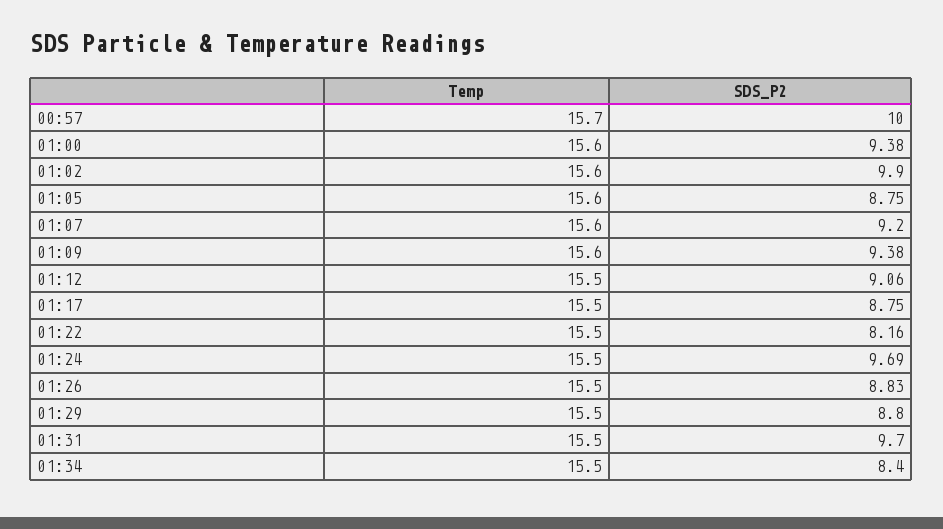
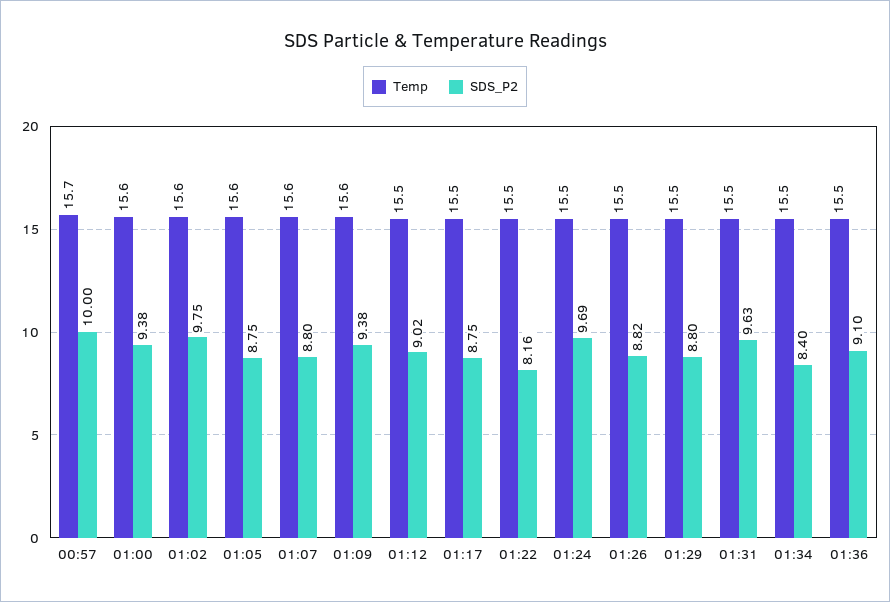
SDS_P2, 01:02: 9.9 -> 9.75
SDS_P2, 01:07: 9.2 -> 8.8
SDS_P2, 01:12: 9.06 -> 9.02
SDS_P2, 01:26: 8.83 -> 8.82
SDS_P2, 01:31: 9.7 -> 9.63
Temp, 01:36: none -> 15.5
SDS_P2, 01:36: none -> 9.1

